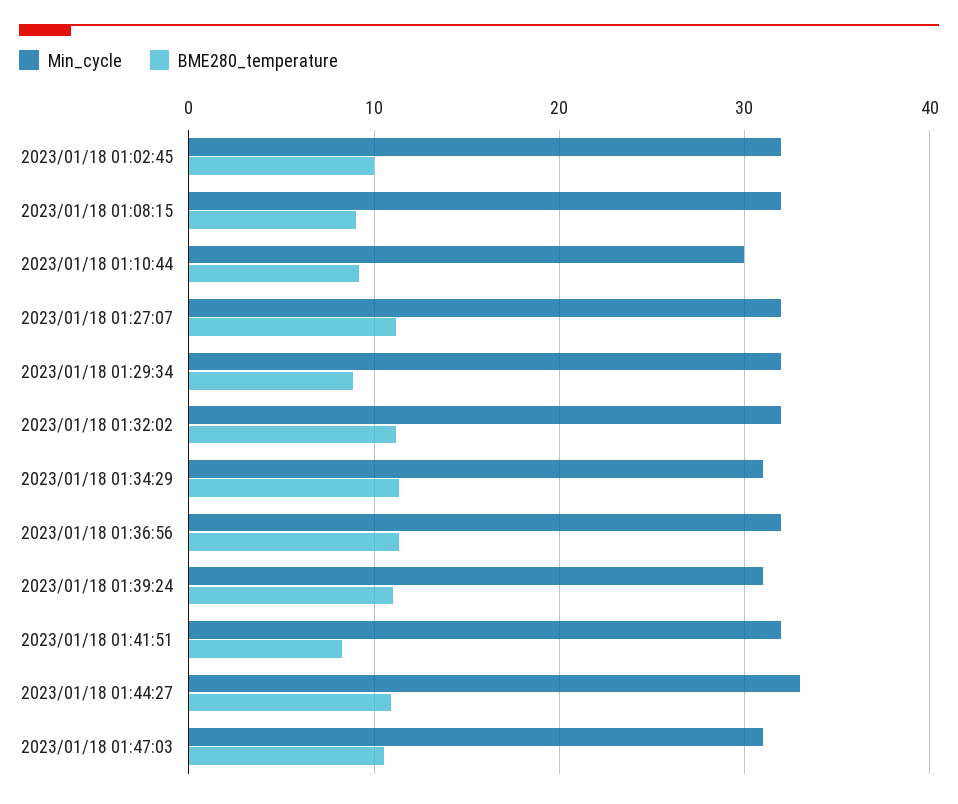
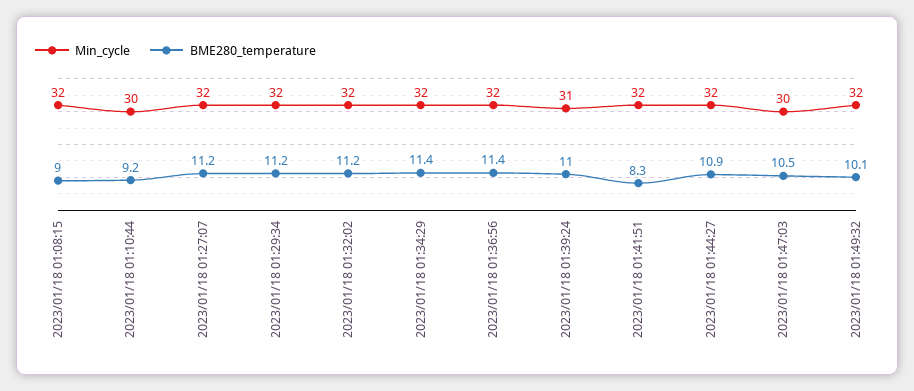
Min_cycle, 2023/01/18 01:02:45: 32 -> none
BME280_temperature, 2023/01/18 01:02:45: 10 -> none
BME280_temperature, 2023/01/18 01:29:34: 9 -> 11.2
Min_cycle, 2023/01/18 01:34:29: 31 -> 32
Min_cycle, 2023/01/18 01:44:27: 33 -> 32
Min_cycle, 2023/01/18 01:47:03: 31 -> 30
Min_cycle, 2023/01/18 01:49:32: none -> 32
BME280_temperature, 2023/01/18 01:49:32: none -> 10.1

